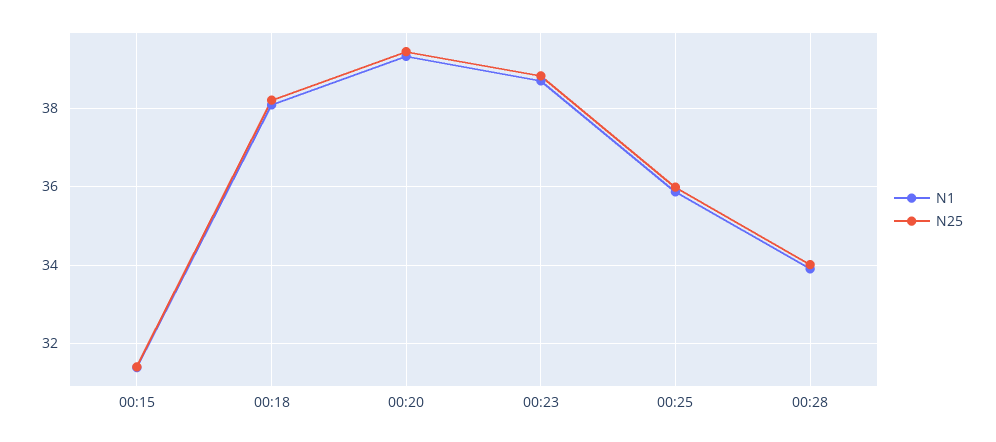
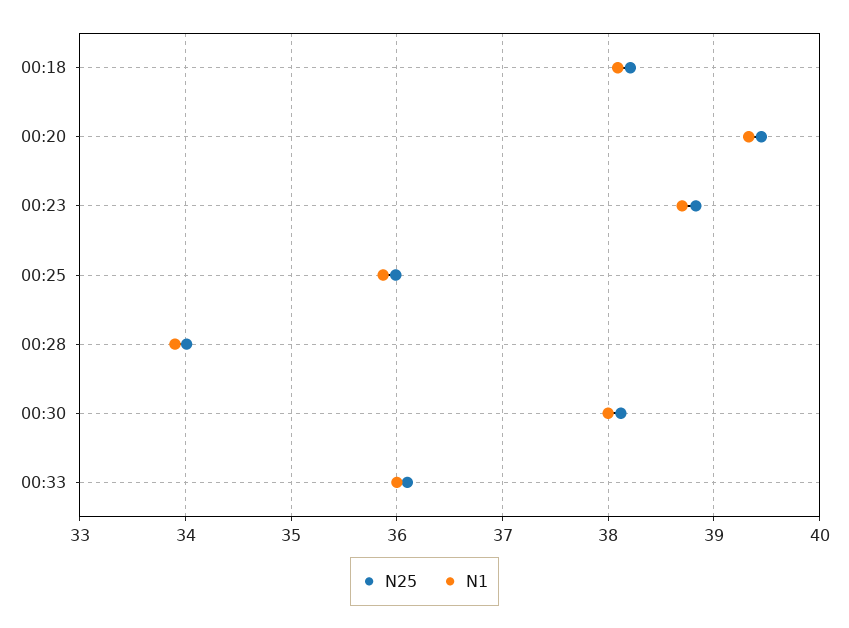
N1, 00:15: 31.4 -> none
N25, 00:15: 31.4 -> none
N25, 00:30: none -> 38.1
N1, 00:30: none -> 38
N25, 00:33: none -> 36.1
N1, 00:33: none -> 36

